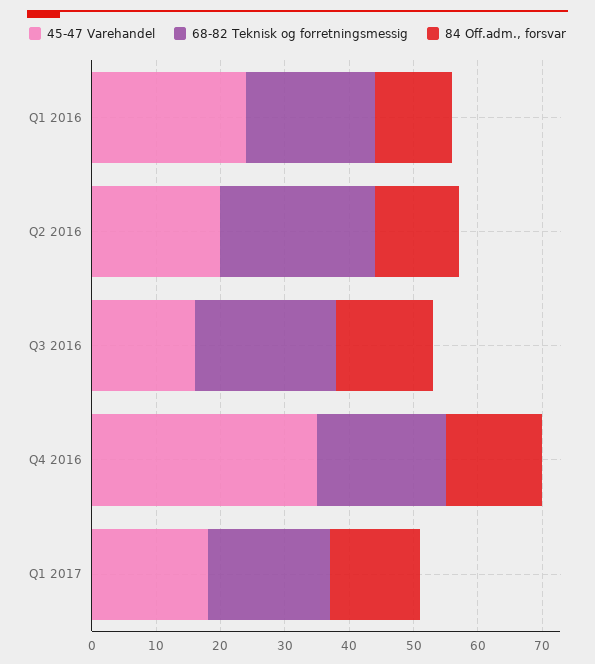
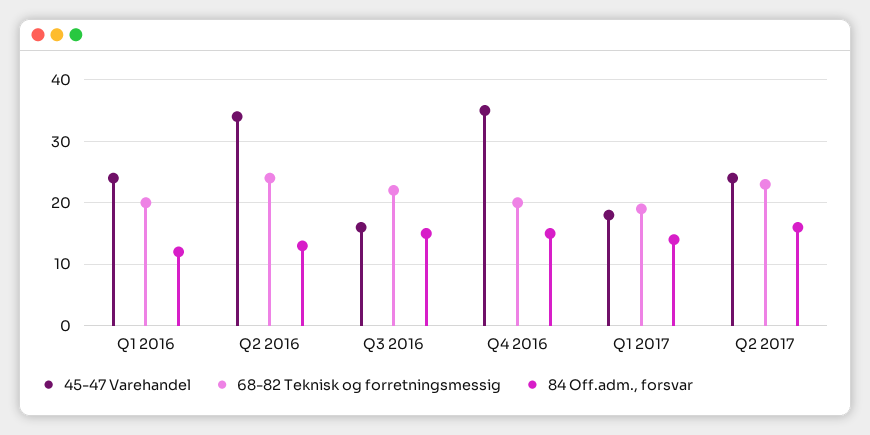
45-47 Varehandel, Q2 2016: 20 -> 34
45-47 Varehandel, Q2 2017: none -> 24
68-82 Teknisk og forretningsmessig, Q2 2017: none -> 23
84 Off.adm., forsvar, Q2 2017: none -> 16

